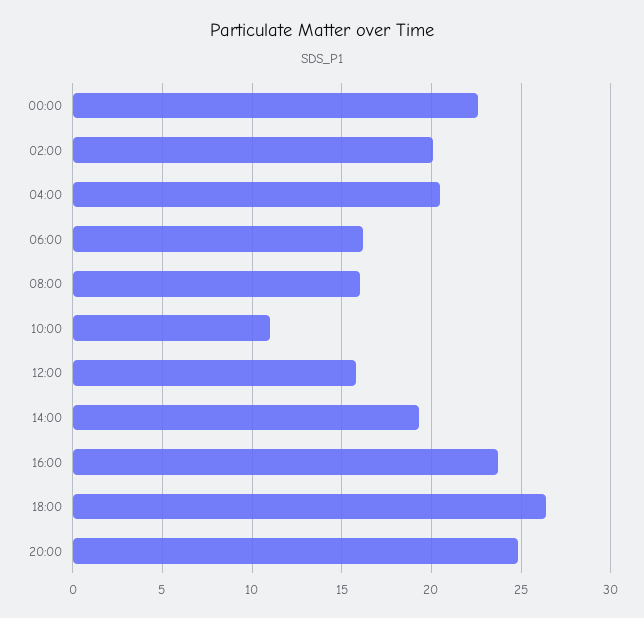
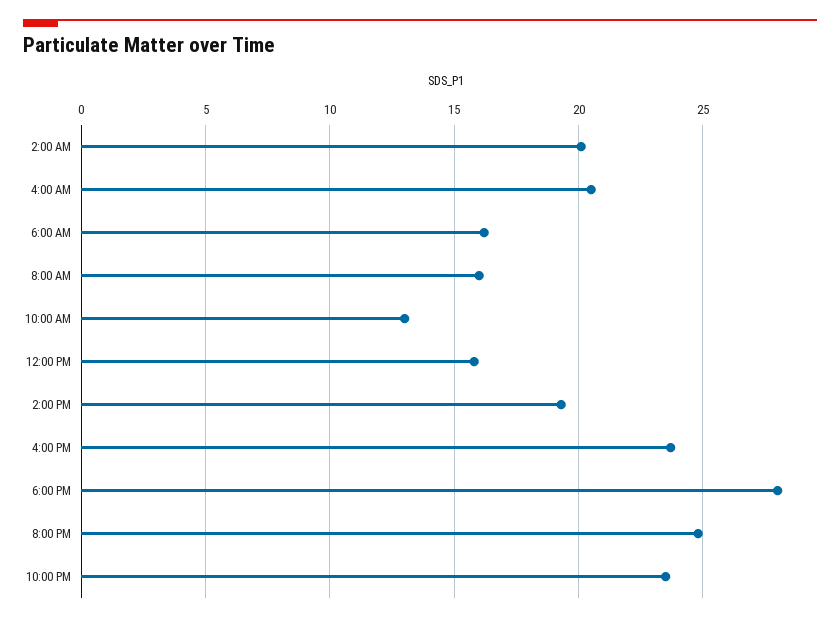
00:00: 22.5 -> none
10:00: 11 -> 13
18:00: 26.5 -> 28
10:00 PM: none -> 23.5

